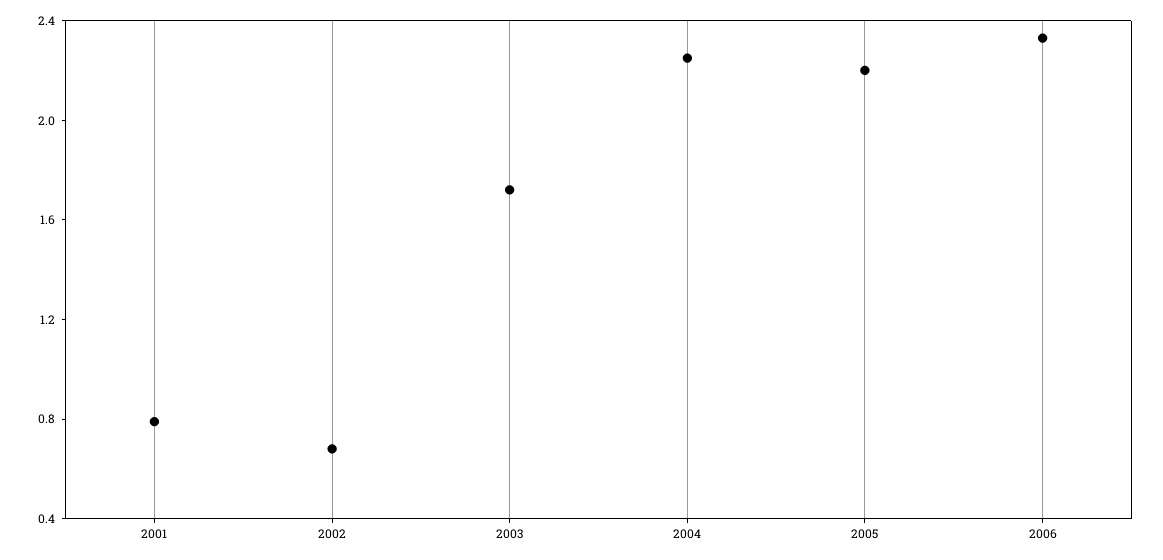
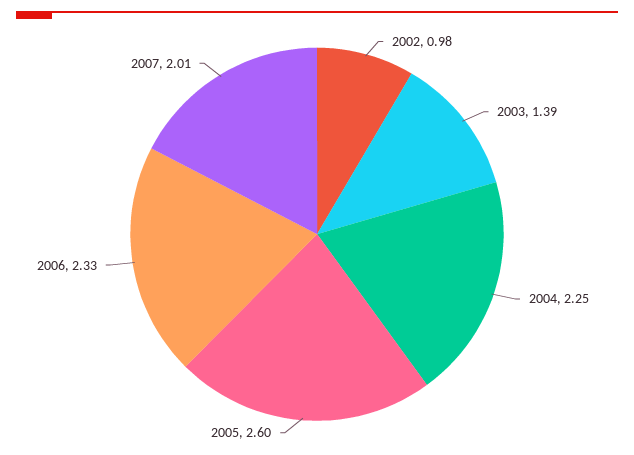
2001: 0.8 -> none
2002: 0.7 -> 0.98
2003: 1.7 -> 1.39
2005: 2.2 -> 2.6
2007: none -> 2.01

